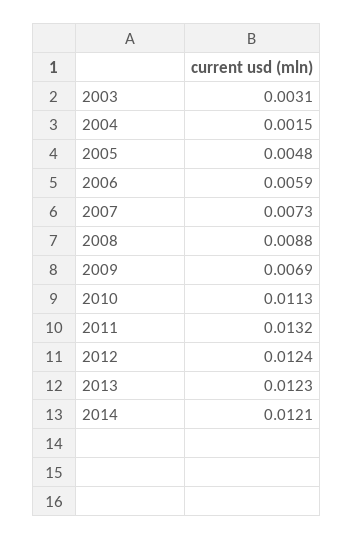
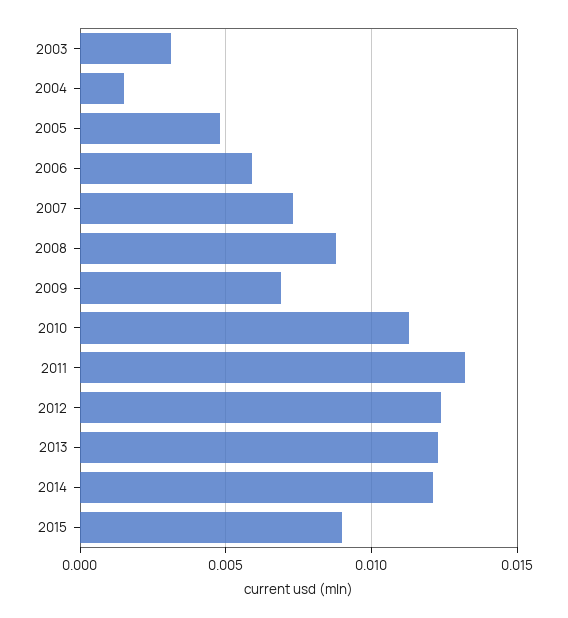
2015: none -> 0.009

